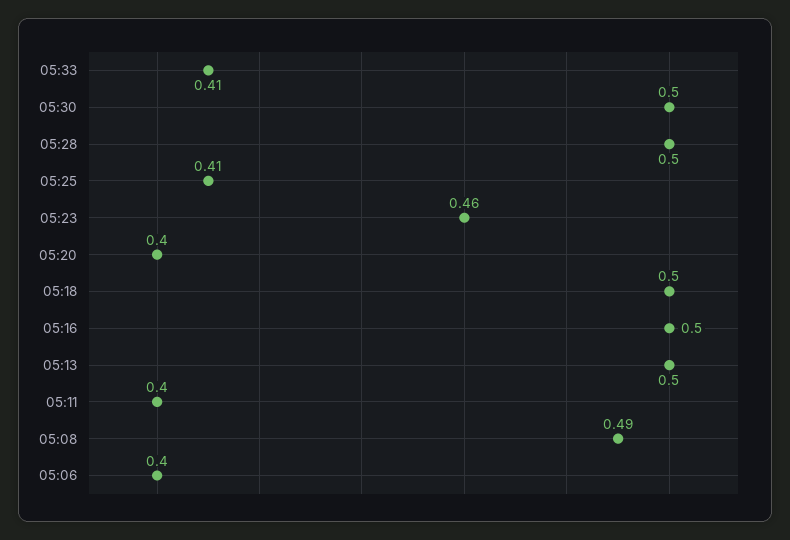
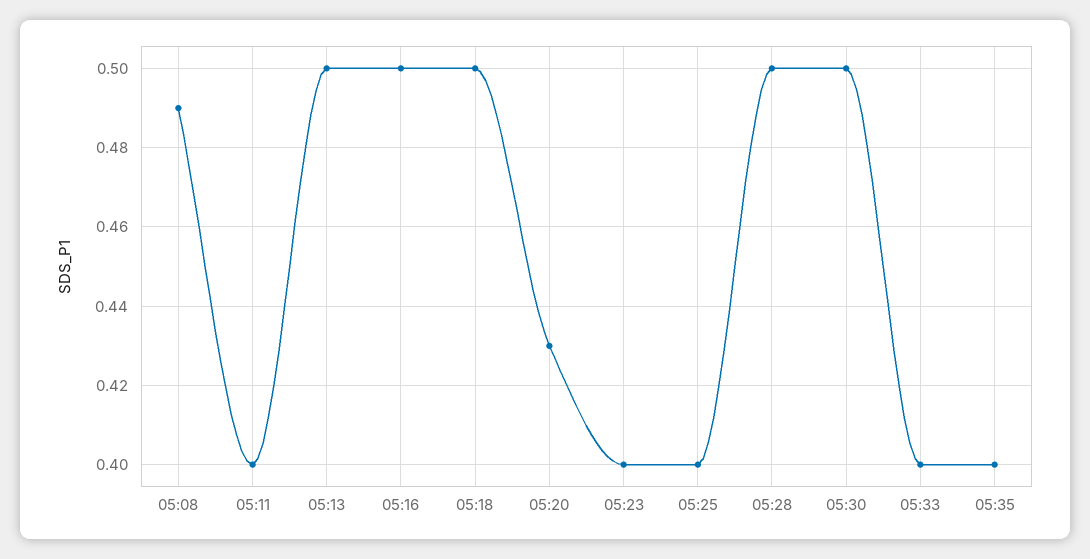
05:33: 0.41 -> 0.4
05:25: 0.41 -> 0.4
05:23: 0.46 -> 0.4
05:20: 0.4 -> 0.43
05:06: 0.4 -> none
05:35: none -> 0.4

